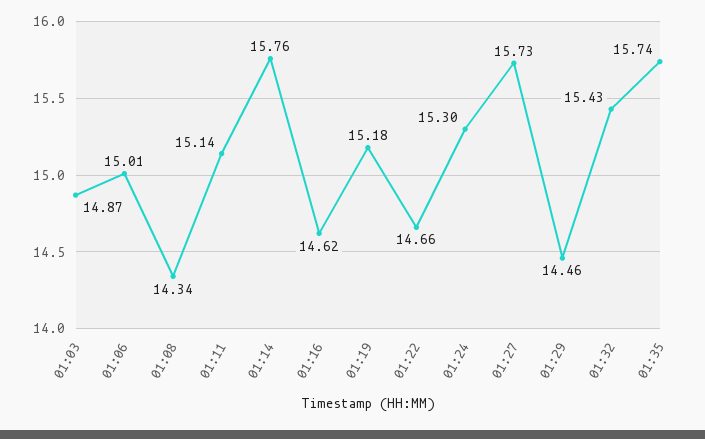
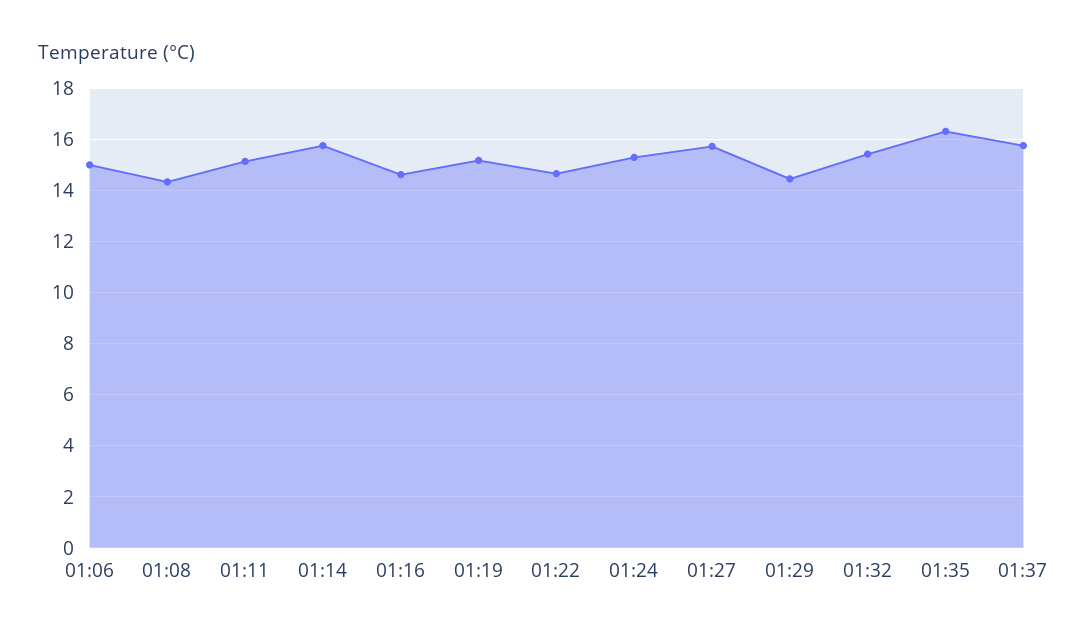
01:03: 14.87 -> none
01:35: 15.74 -> 16.25
01:37: none -> 15.75

